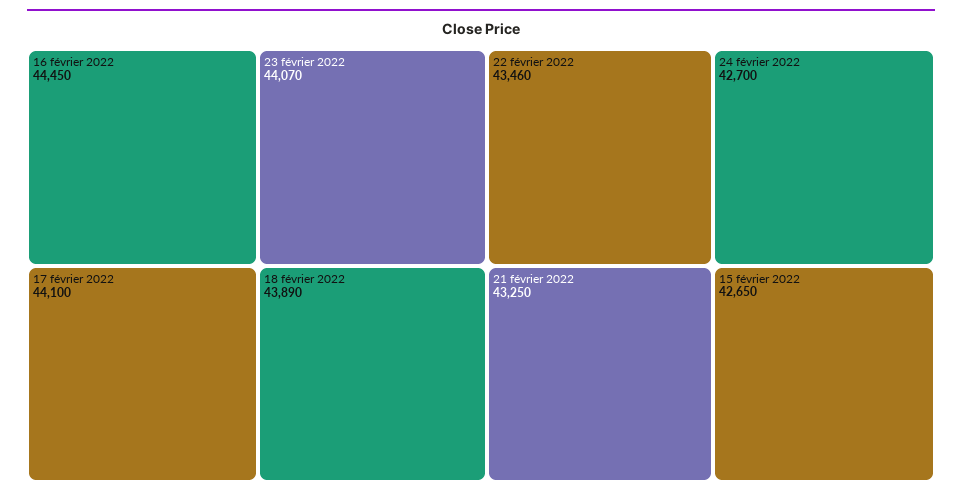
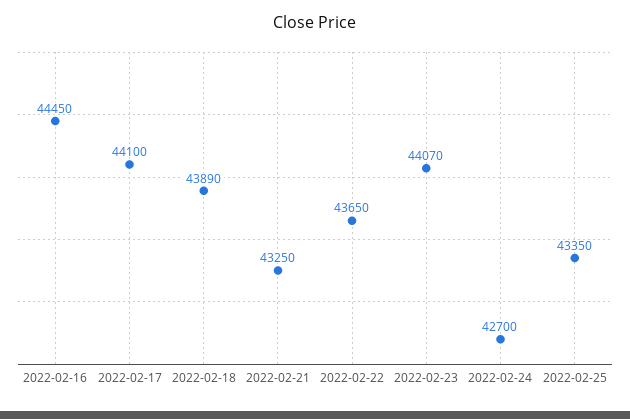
22 février 2022: 43460 -> 43650
15 février 2022: 42650 -> none
2022-02-25: none -> 43350

